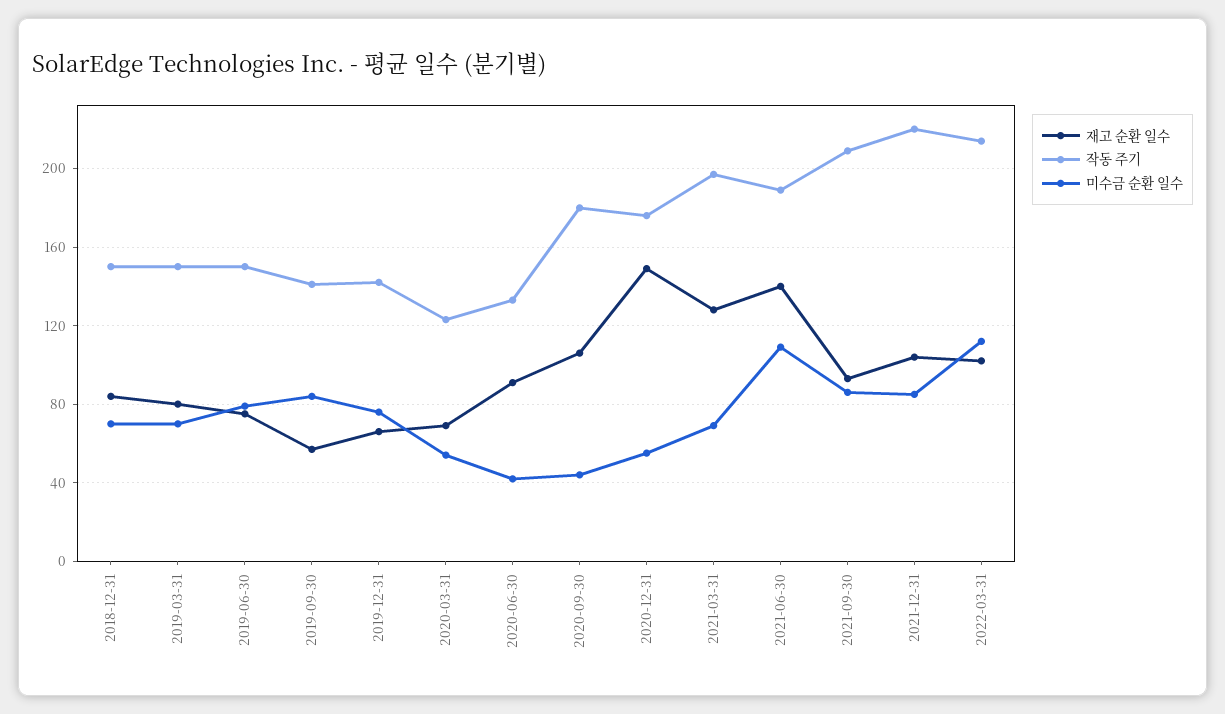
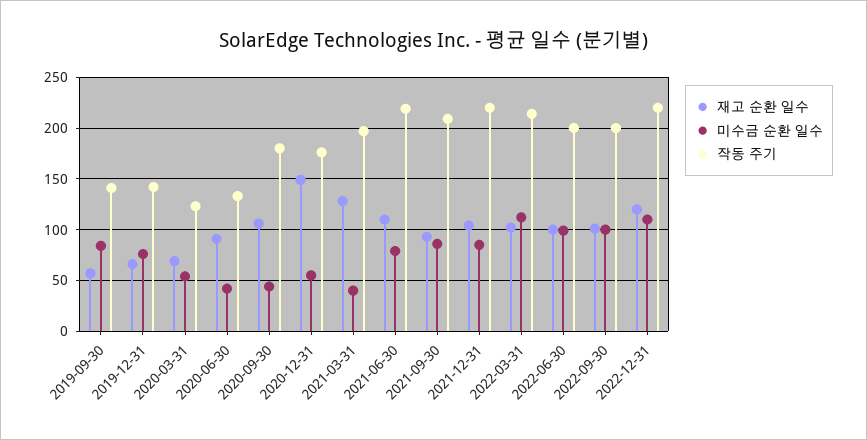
재고 순환 일수, 2018-12-31: 85 -> none
작동 주기, 2018-12-31: 150 -> none
미수금 순환 일수, 2018-12-31: 70 -> none
재고 순환 일수, 2019-03-31: 80 -> none
작동 주기, 2019-03-31: 150 -> none
미수금 순환 일수, 2019-03-31: 70 -> none
재고 순환 일수, 2019-06-30: 75 -> none
작동 주기, 2019-06-30: 150 -> none
미수금 순환 일수, 2019-06-30: 80 -> none
미수금 순환 일수, 2021-03-31: 70 -> 40
재고 순환 일수, 2021-06-30: 140 -> 110
작동 주기, 2021-06-30: 190 -> 220
미수금 순환 일수, 2021-06-30: 110 -> 80
재고 순환 일수, 2022-06-30: none -> 100
미수금 순환 일수, 2022-06-30: none -> 100
작동 주기, 2022-06-30: none -> 200
재고 순환 일수, 2022-09-30: none -> 100
미수금 순환 일수, 2022-09-30: none -> 100
작동 주기, 2022-09-30: none -> 200
재고 순환 일수, 2022-12-31: none -> 120
미수금 순환 일수, 2022-12-31: none -> 110
작동 주기, 2022-12-31: none -> 220

